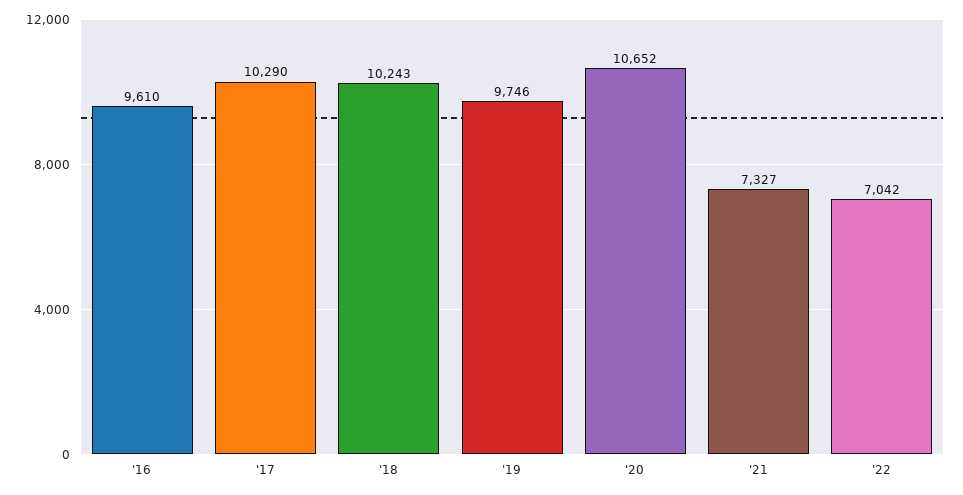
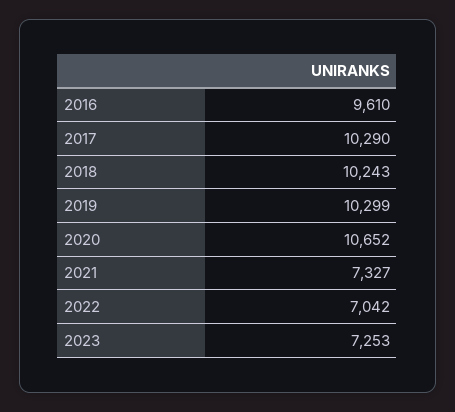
'19: 9746 -> 10299
2023: none -> 7253

